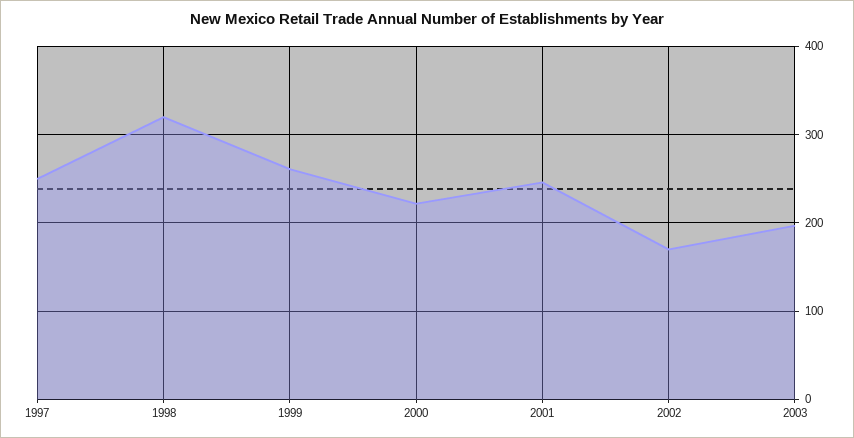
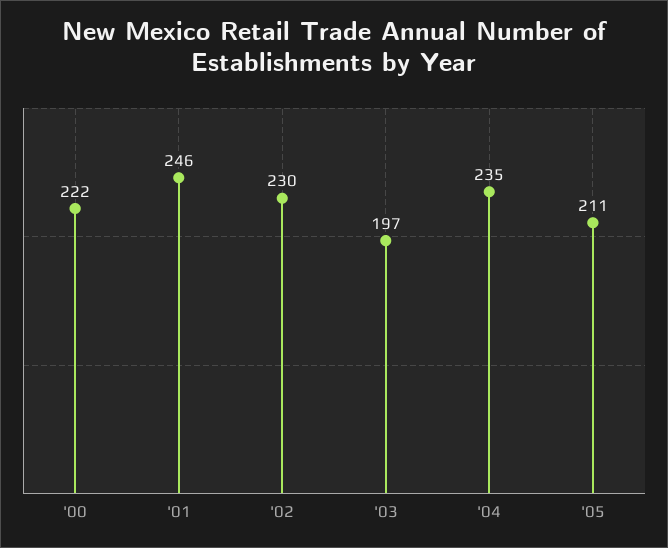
1997: 250 -> none
1998: 320 -> none
1999: 260 -> none
2002: 170 -> 230
'04: none -> 235
'05: none -> 211

